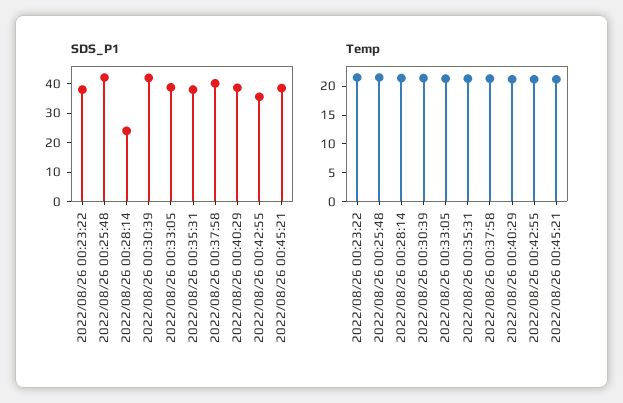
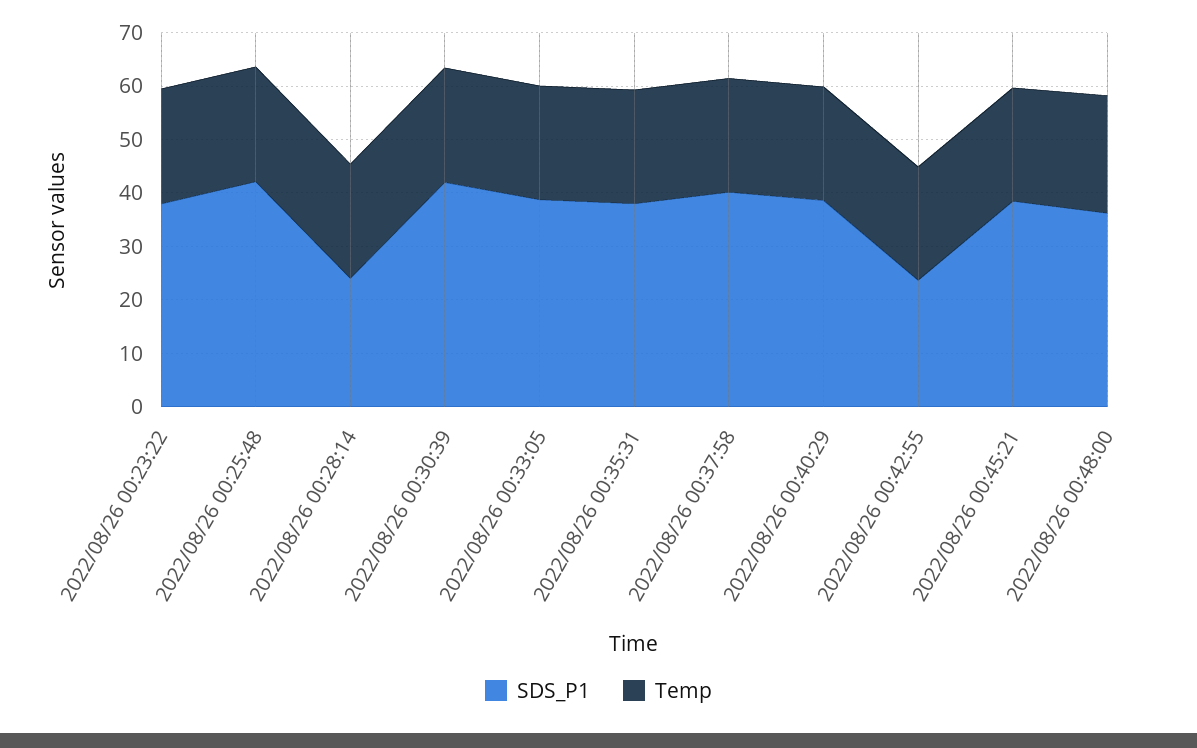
SDS_P1, 2022/08/26 00:42:55: 35 -> 24
SDS_P1, 2022/08/26 00:48:00: none -> 36
Temp, 2022/08/26 00:48:00: none -> 22

